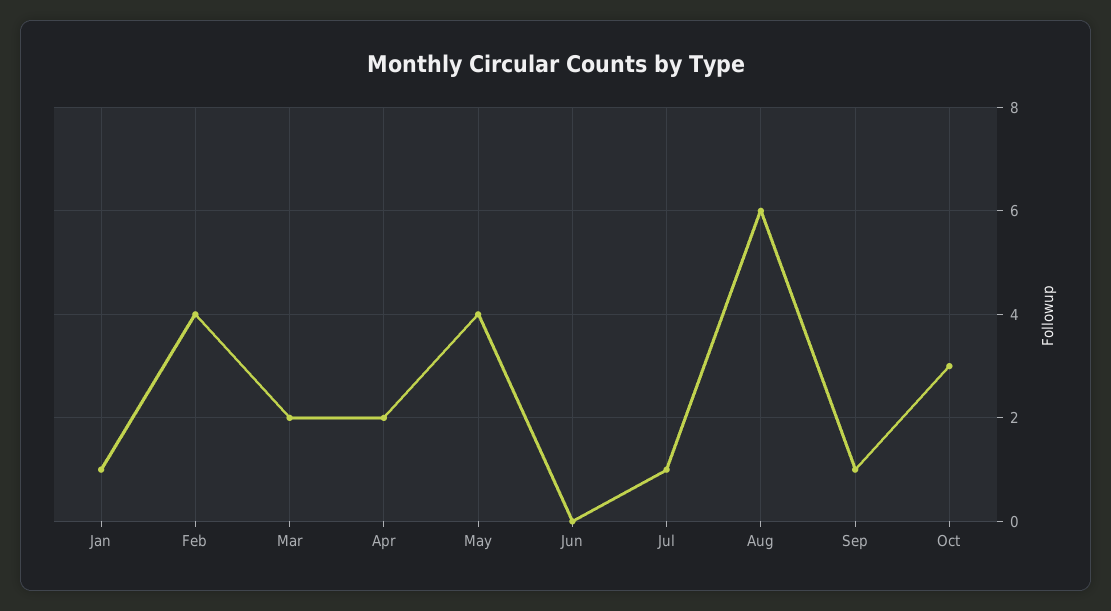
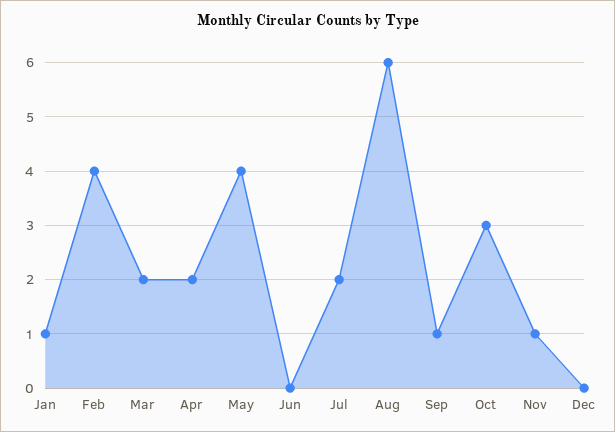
Jul: 1 -> 2
Nov: none -> 1
Dec: none -> 0

